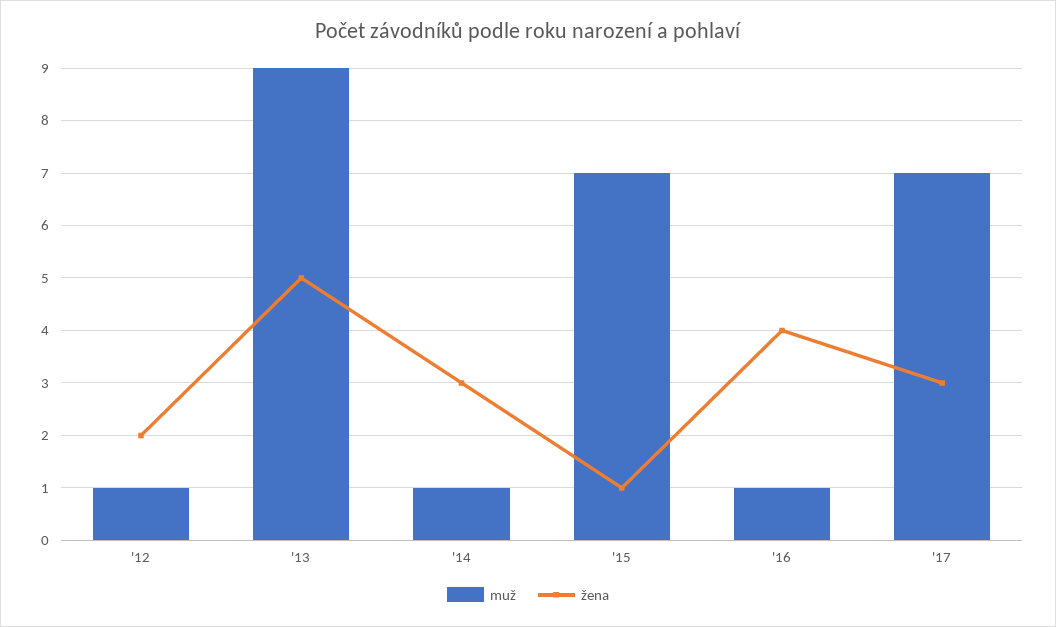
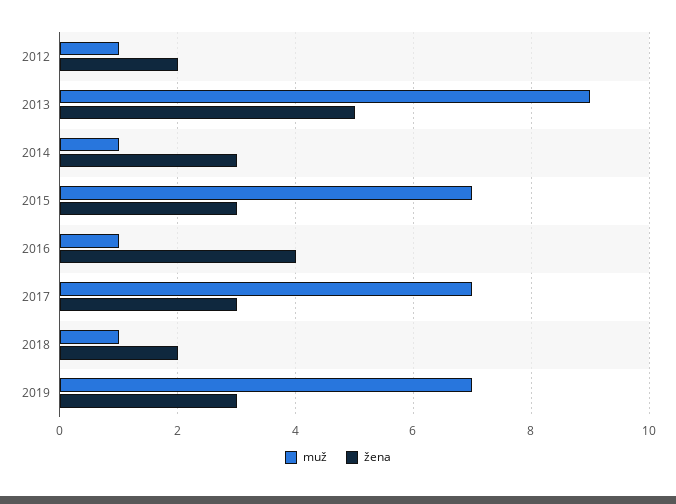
žena, '15: 1 -> 3
muž, 2018: none -> 1
žena, 2018: none -> 2
muž, 2019: none -> 7
žena, 2019: none -> 3

